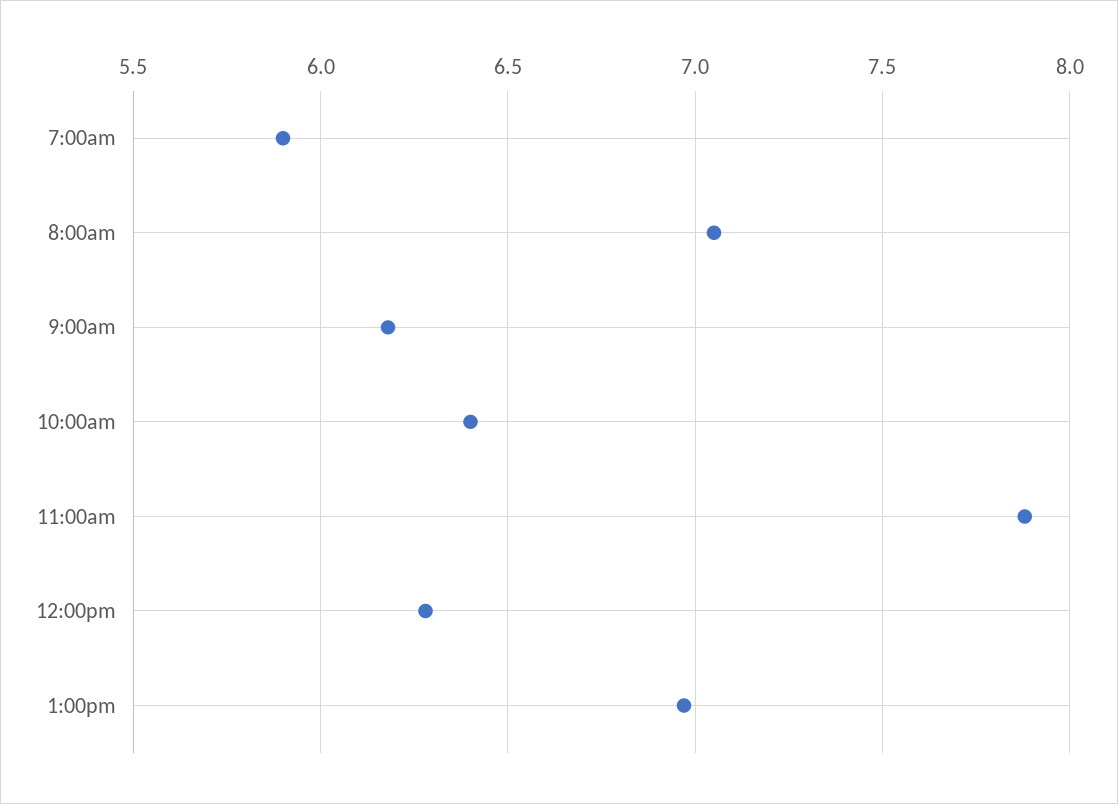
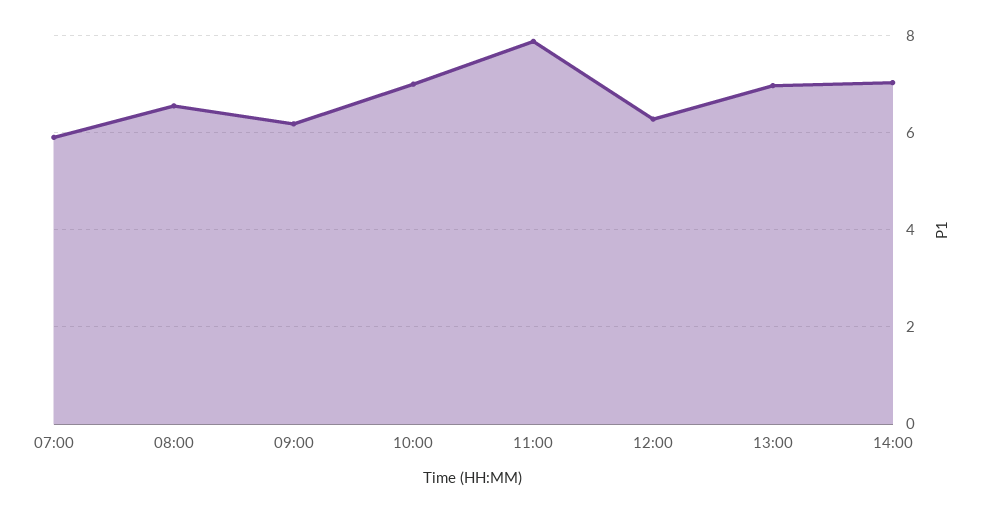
8:00am: 7.05 -> 6.6
10:00am: 6.4 -> 7
14:00: none -> 7

